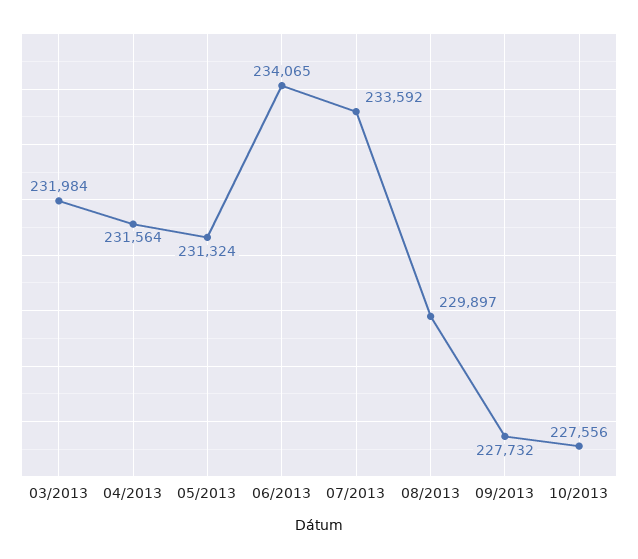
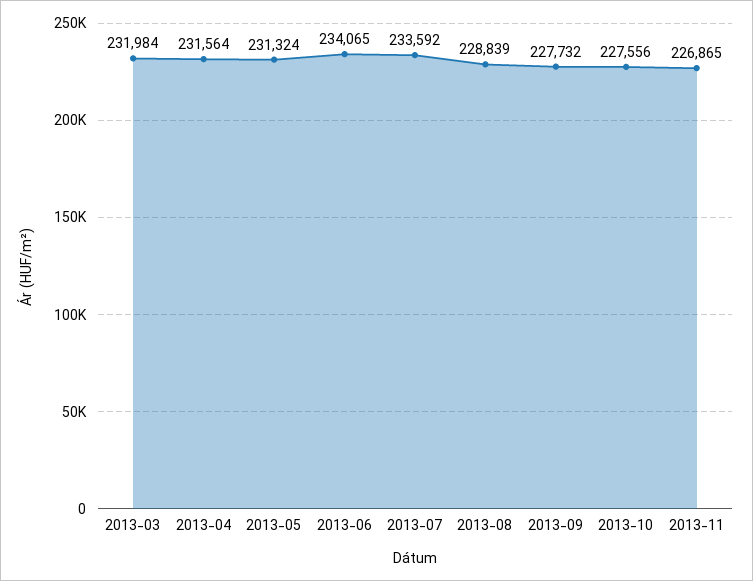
08/2013: 229897 -> 228839
2013-11: none -> 226865

